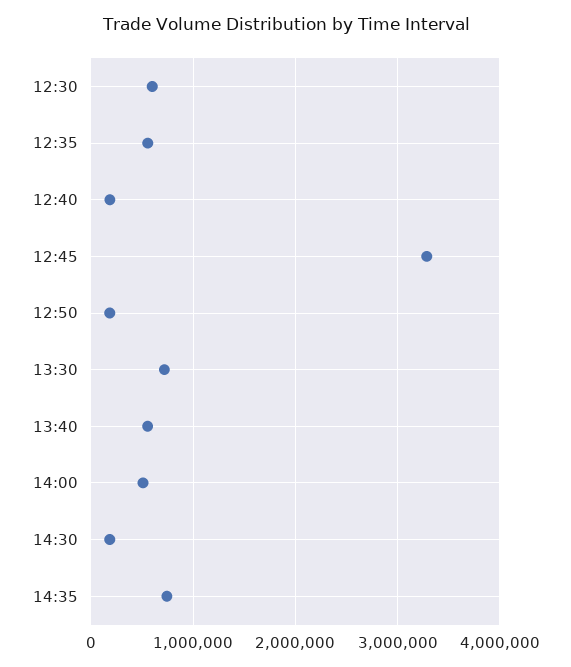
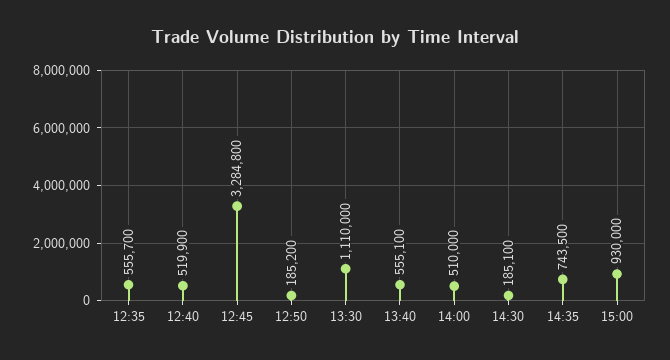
12:30: 600000 -> none
12:40: 200000 -> 519900
13:30: 700000 -> 1110000
15:00: none -> 930000

